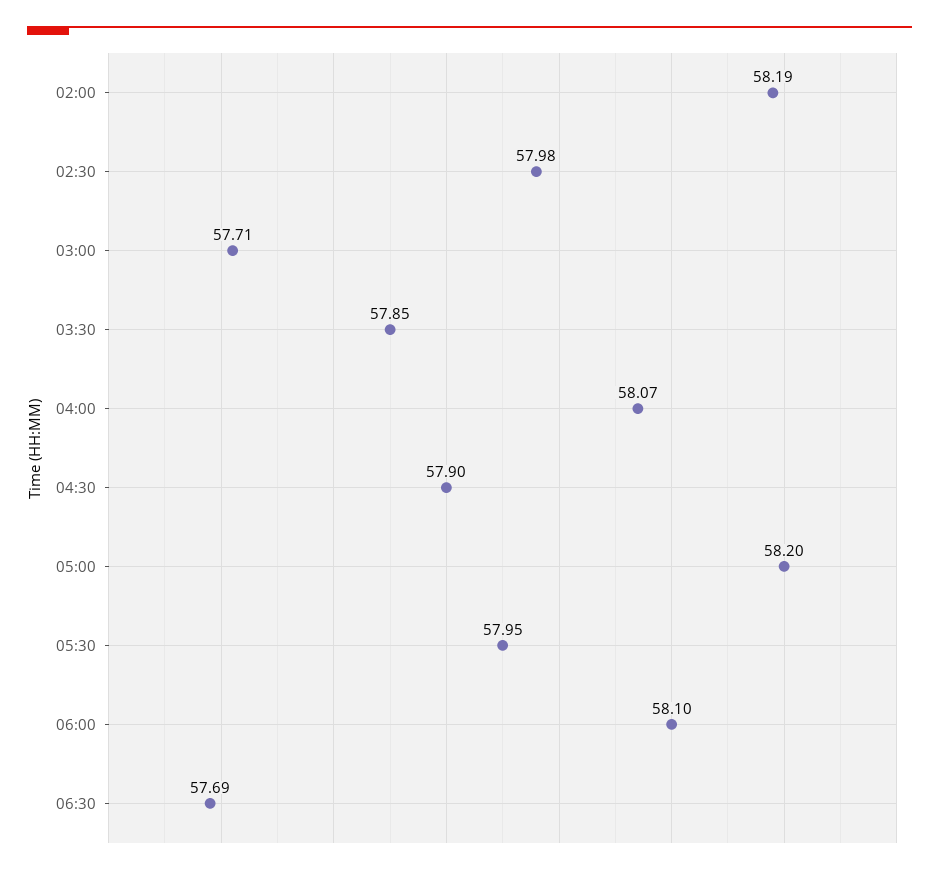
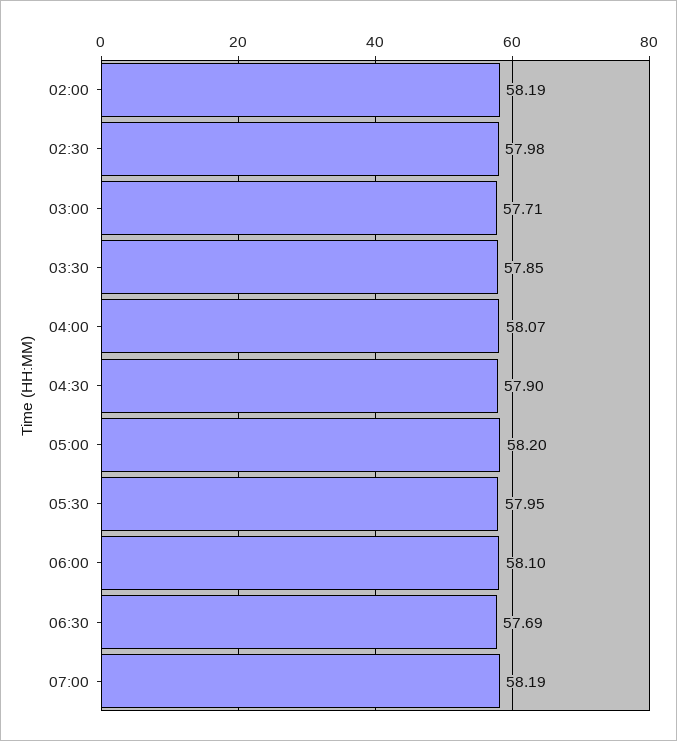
07:00: none -> 58.19

